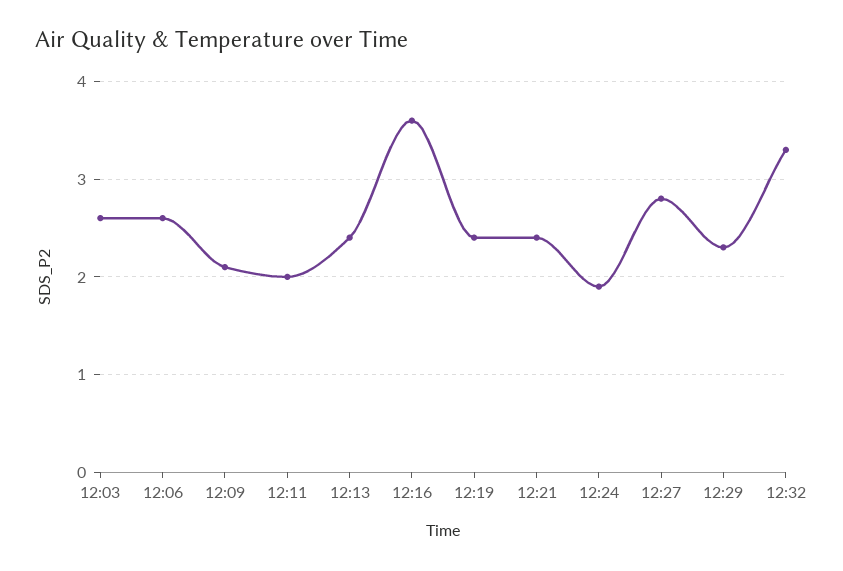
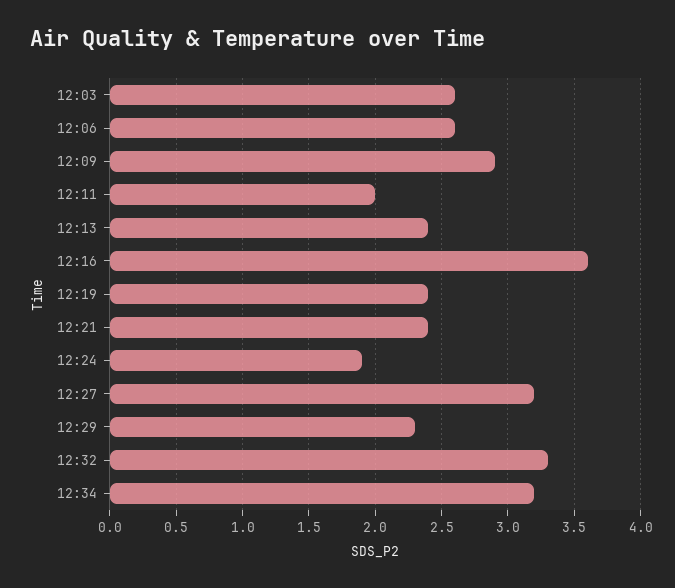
12:09: 2.1 -> 2.9
12:27: 2.8 -> 3.2
12:34: none -> 3.2

